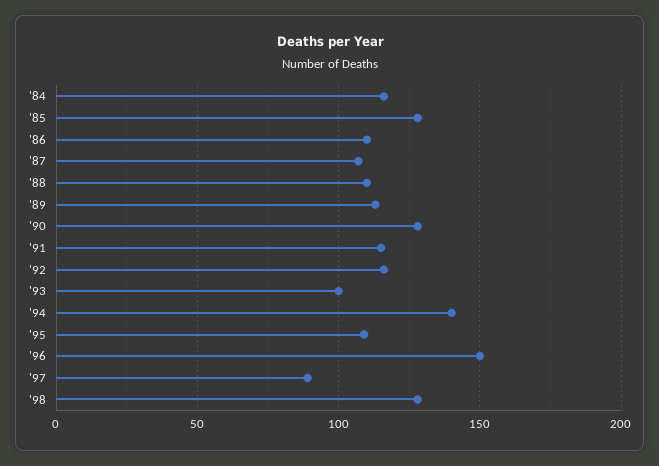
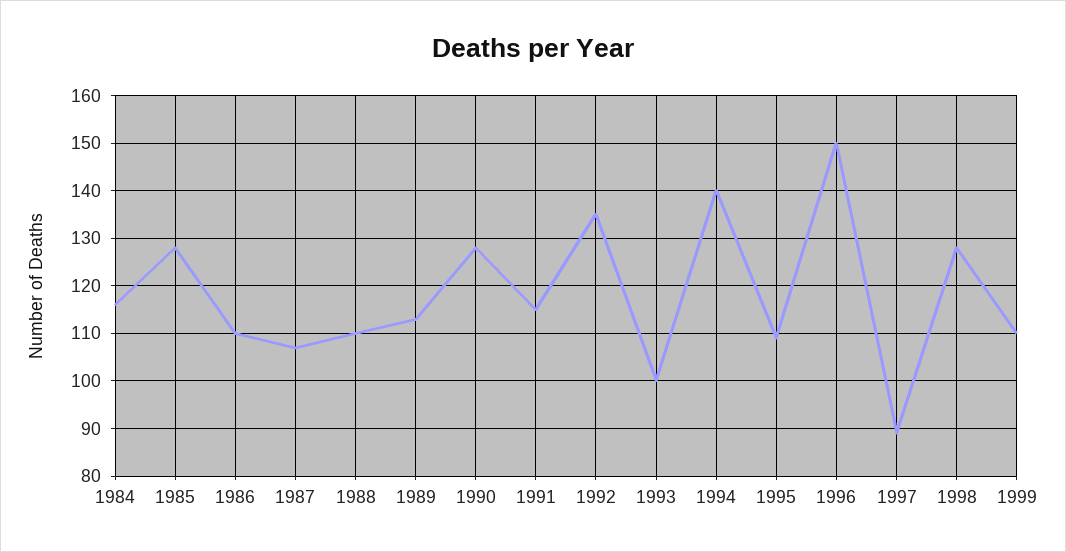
'92: 115 -> 135
1999: none -> 110

